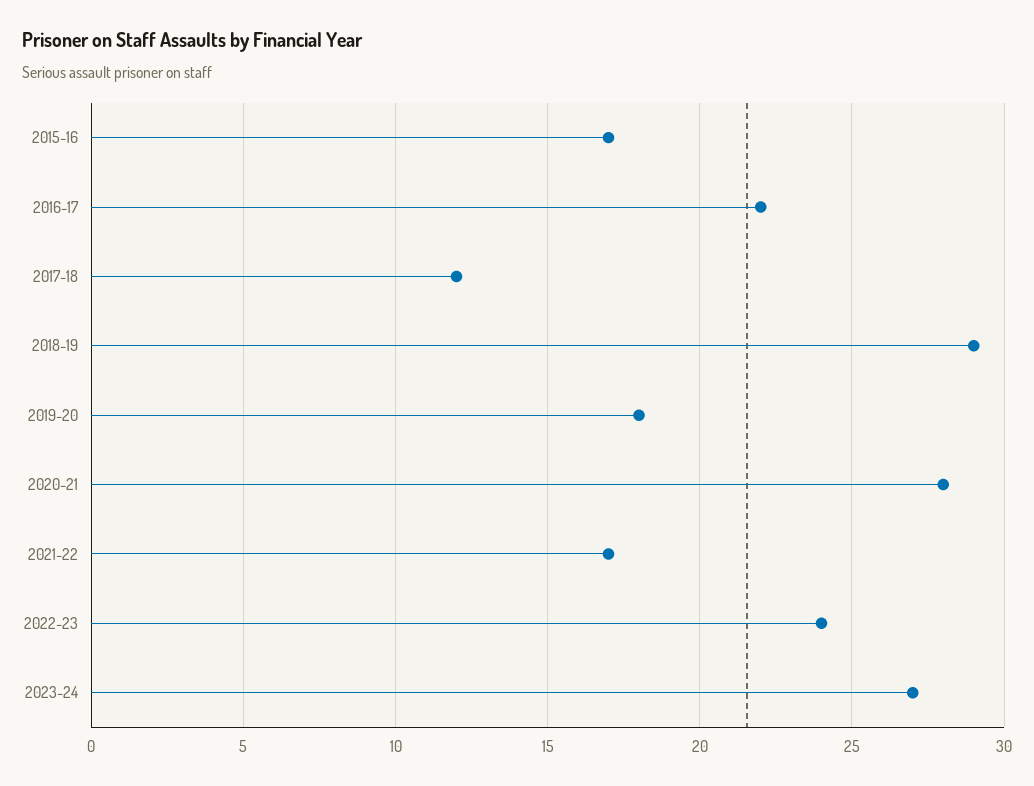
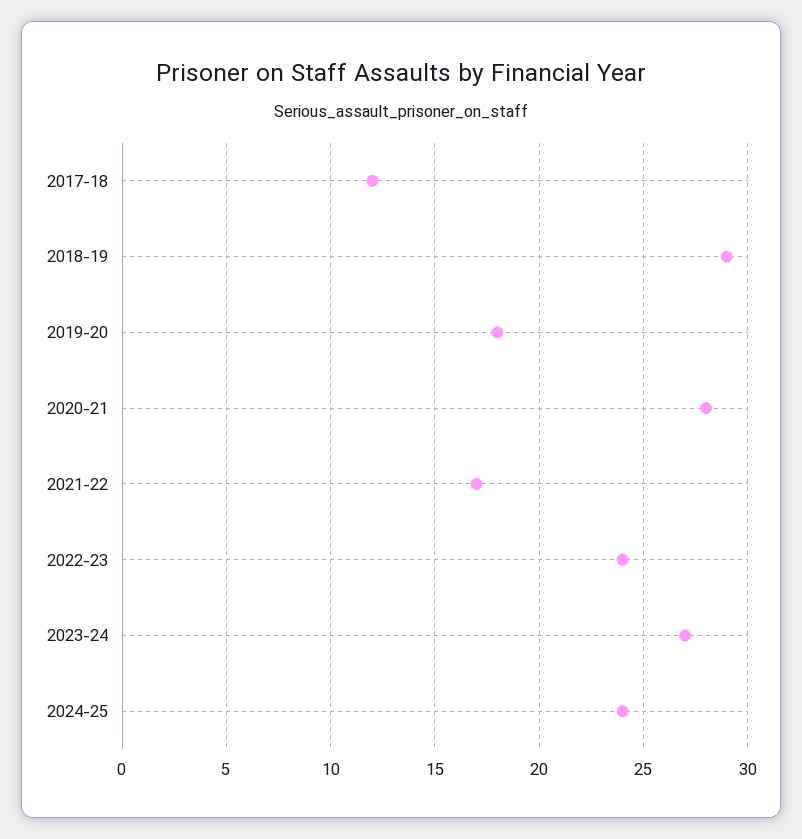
2015-16: 17 -> none
2016-17: 22 -> none
2024-25: none -> 24

